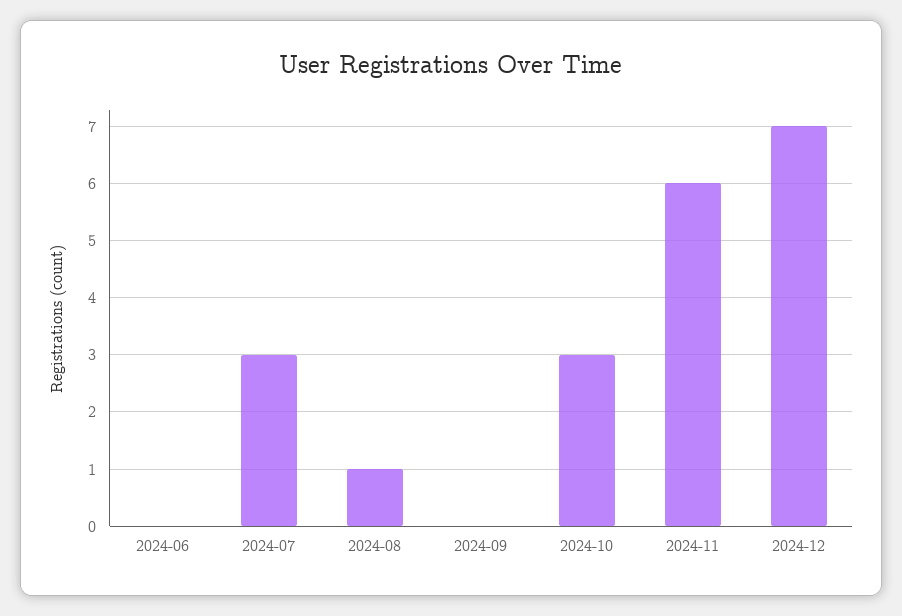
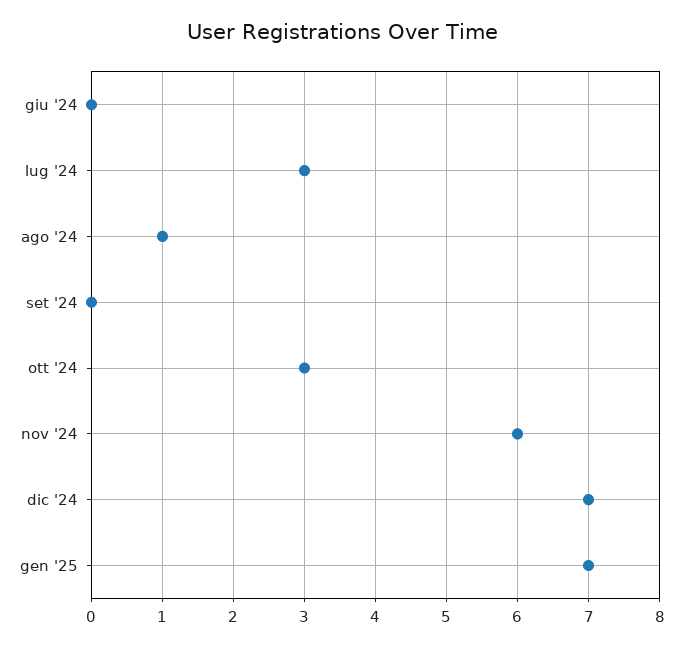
gen '25: none -> 7

